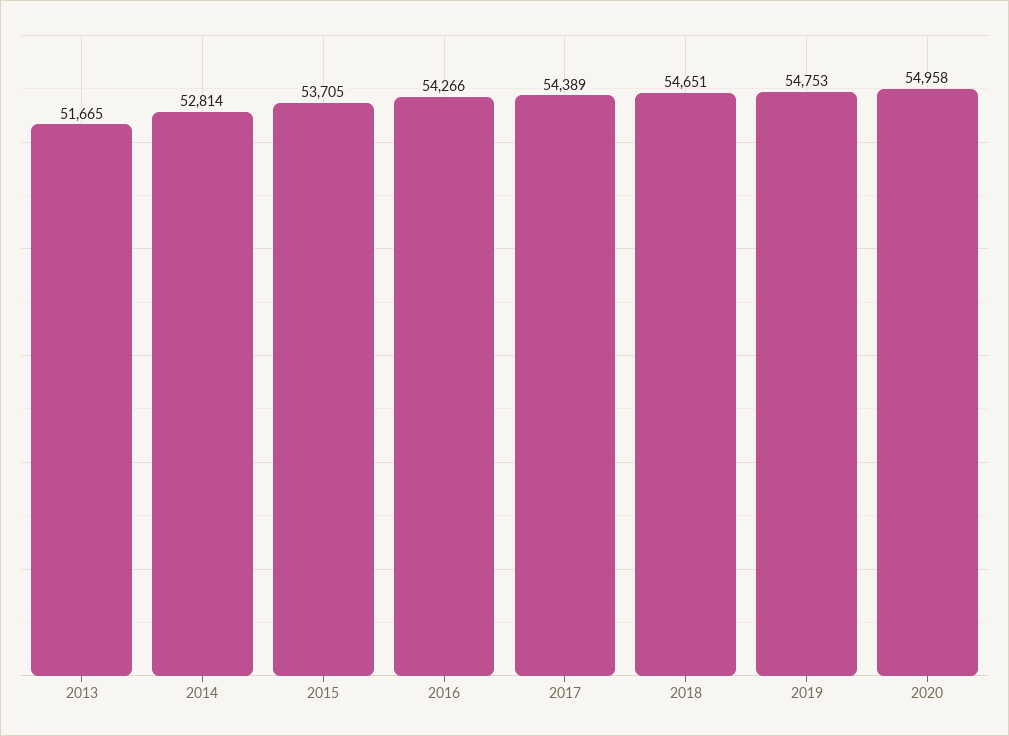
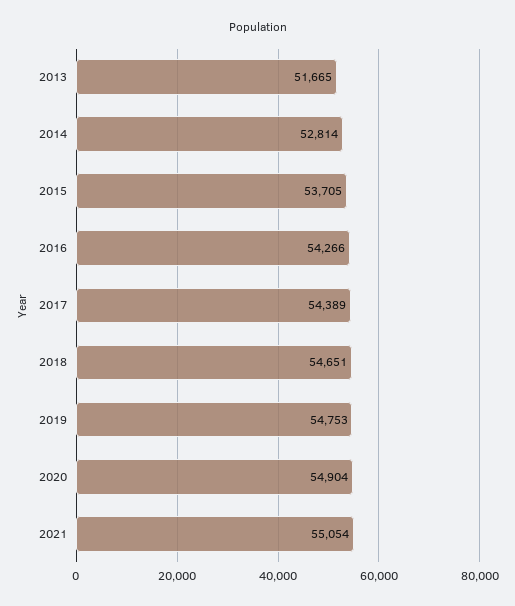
2020: 54958 -> 54904
2021: none -> 55054

